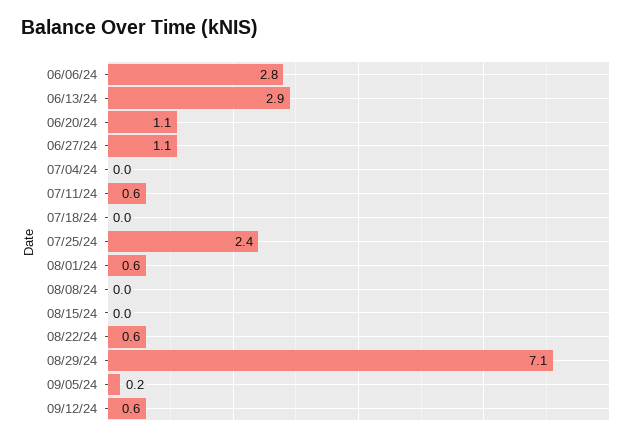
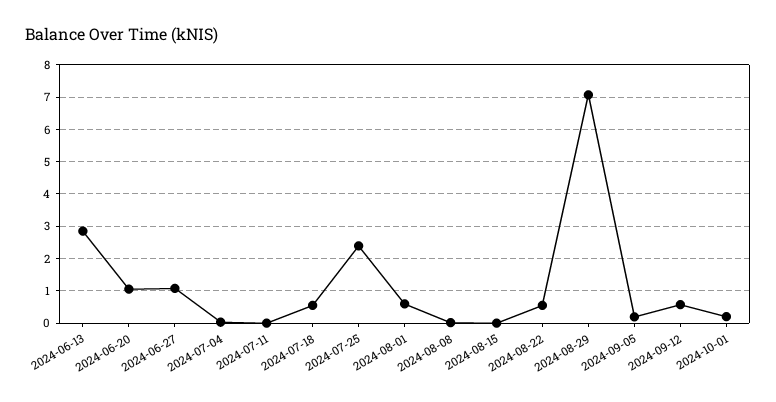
06/06/24: 2.8 -> none
07/11/24: 0.6 -> 0
07/18/24: 0 -> 0.6
2024-10-01: none -> 0.2

